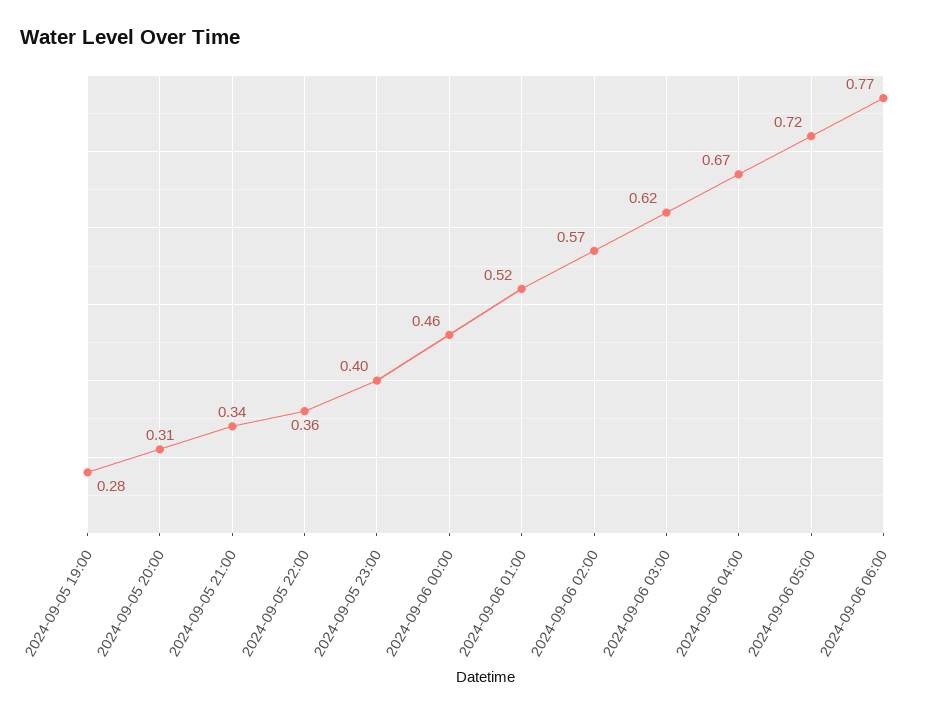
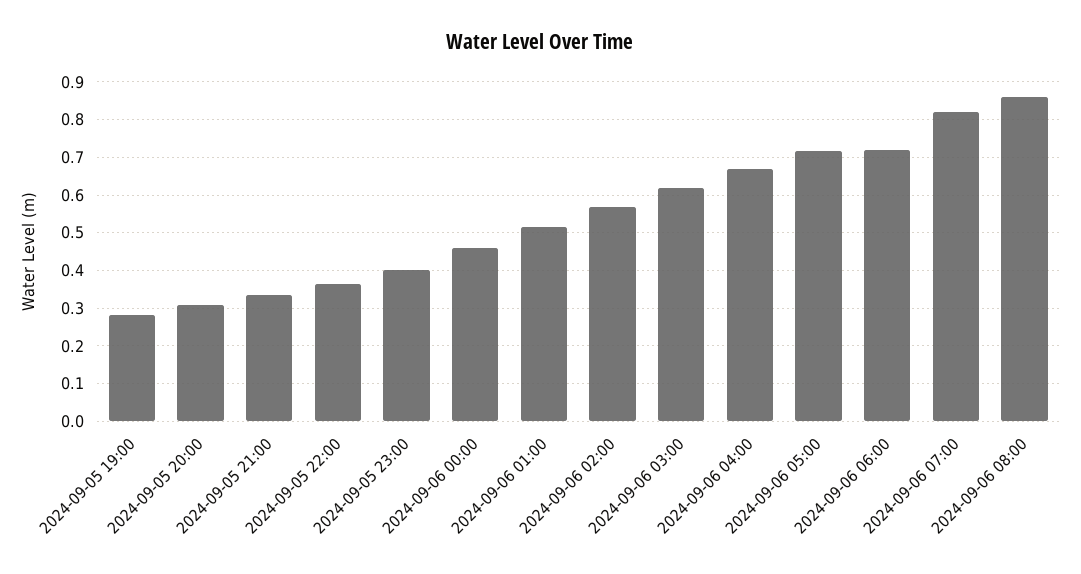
2024-09-06 06:00: 0.77 -> 0.72
2024-09-06 07:00: none -> 0.82
2024-09-06 08:00: none -> 0.86

